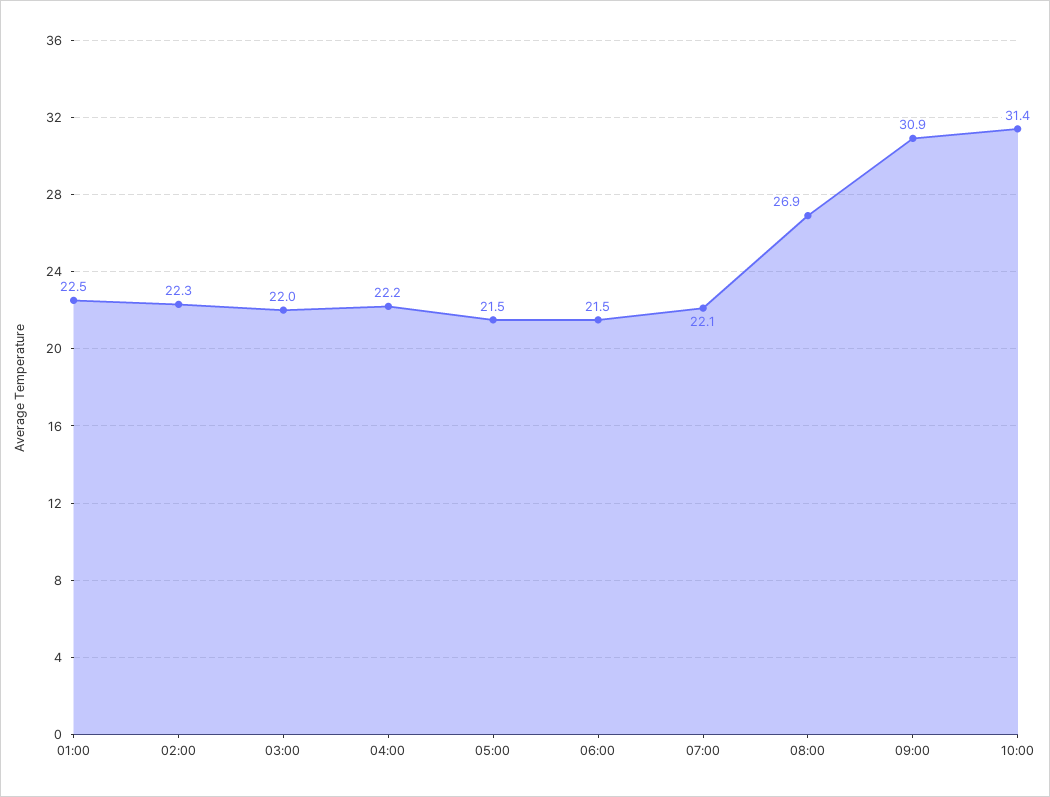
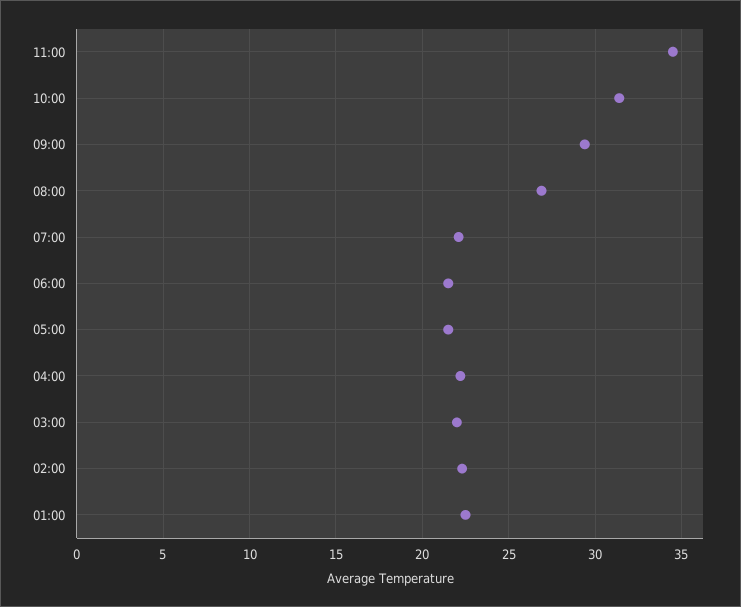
09:00: 30.9 -> 29.5
11:00: none -> 34.5

